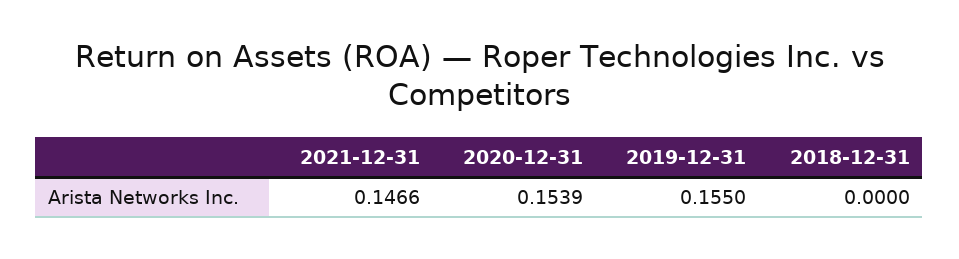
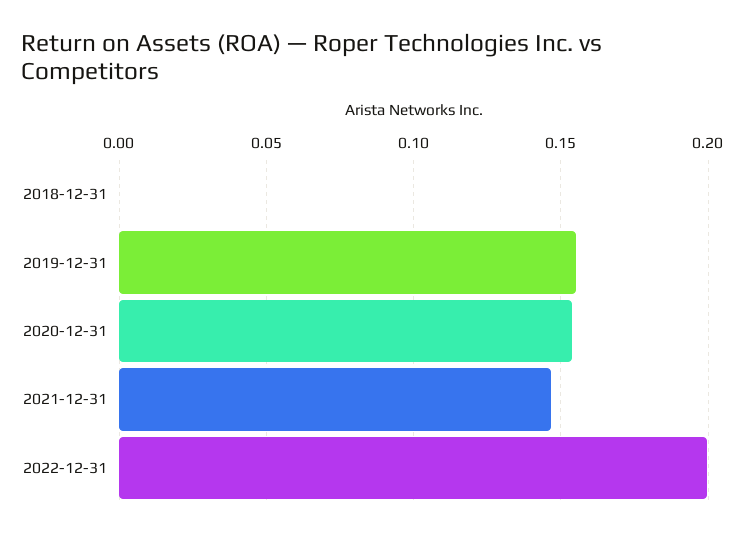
2022-12-31: none -> 0.2

